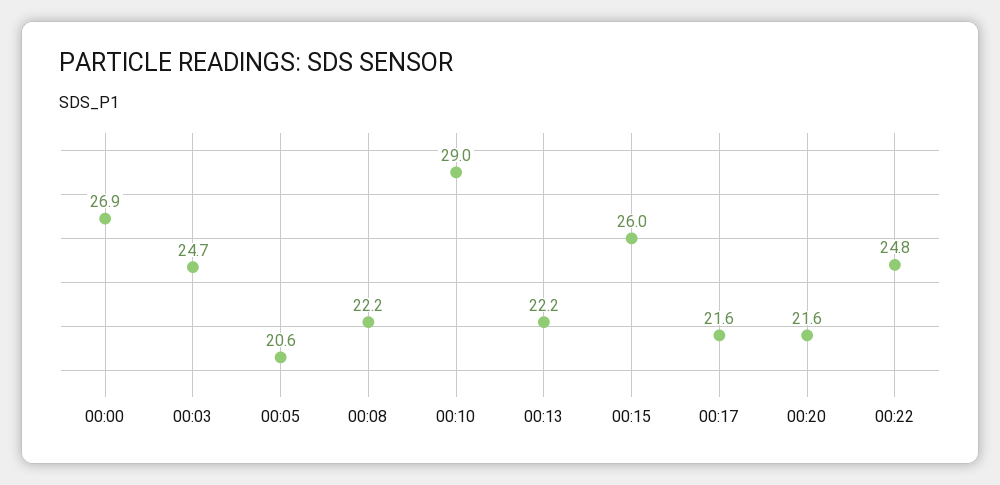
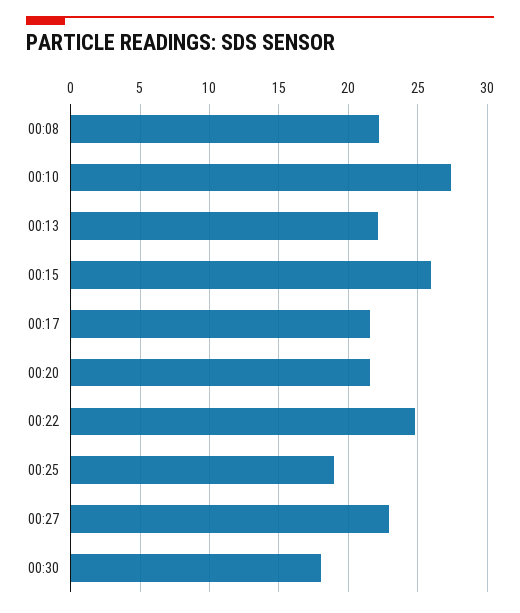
00:00: 26.9 -> none
00:03: 24.7 -> none
00:05: 20.6 -> none
00:10: 29 -> 27.5
00:25: none -> 19
00:27: none -> 23
00:30: none -> 18

